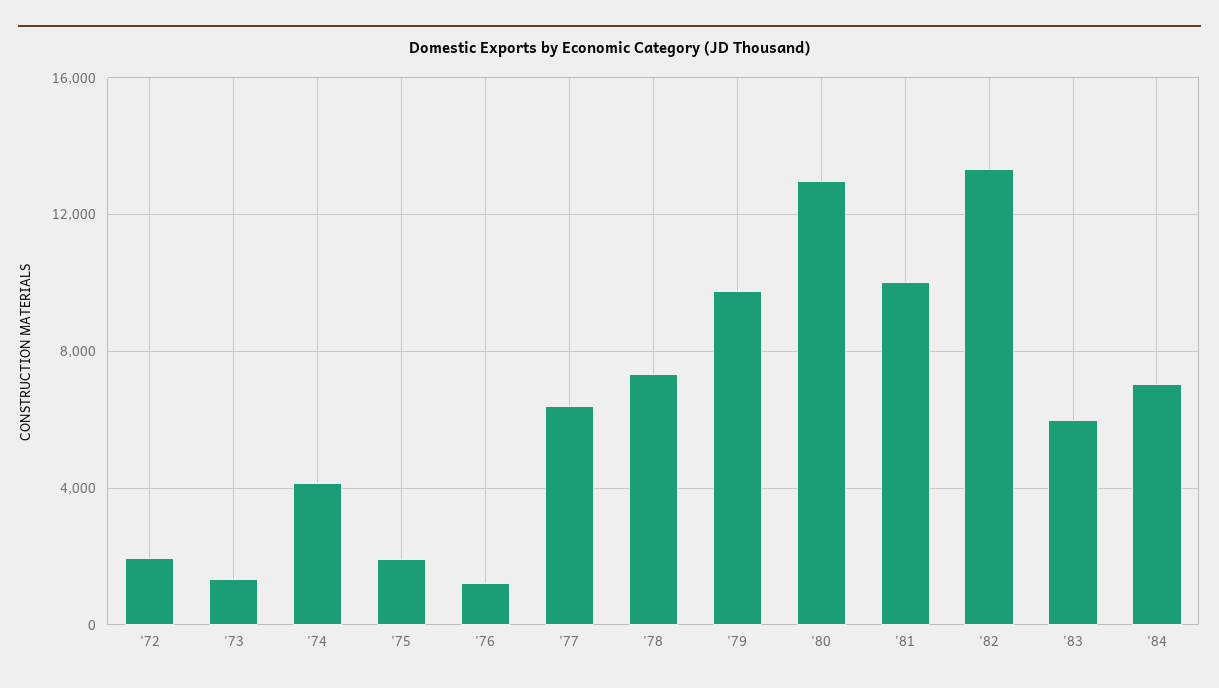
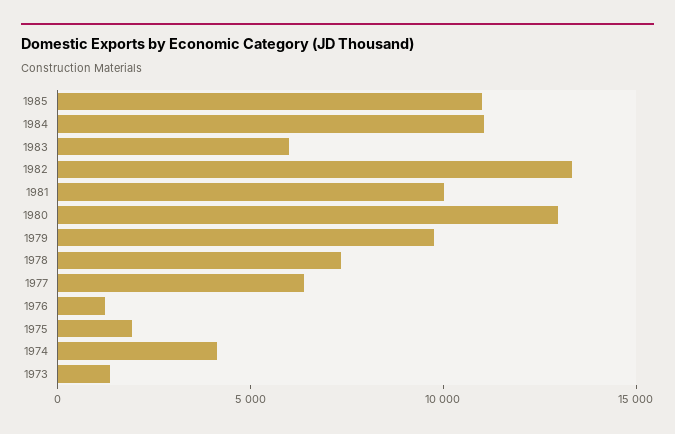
'72: 2000 -> none
'84: 7000 -> 11000
1985: none -> 11000

